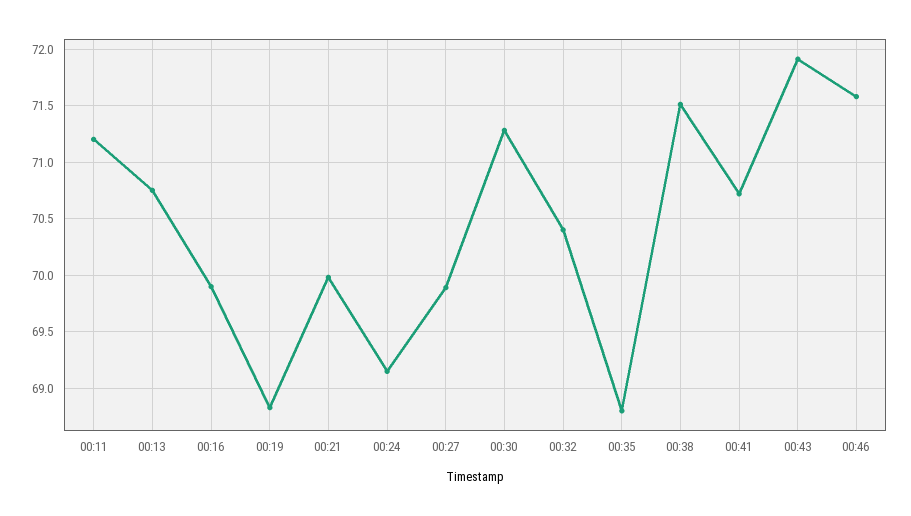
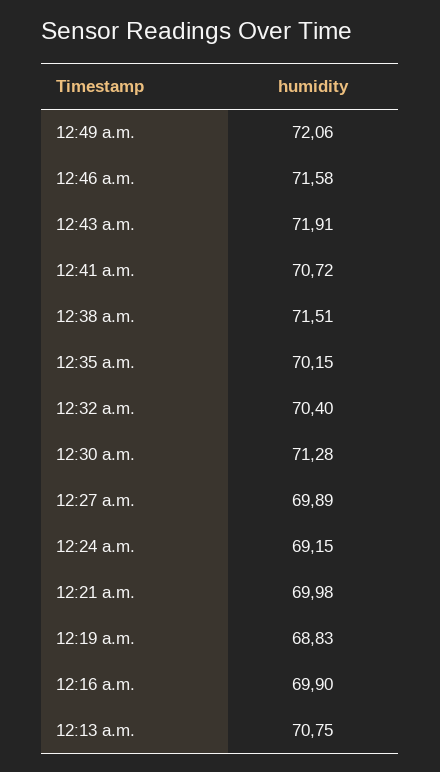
00:11: 71.2 -> none
00:35: 68.8 -> 70.15
12:49 a.m.: none -> 72.06

